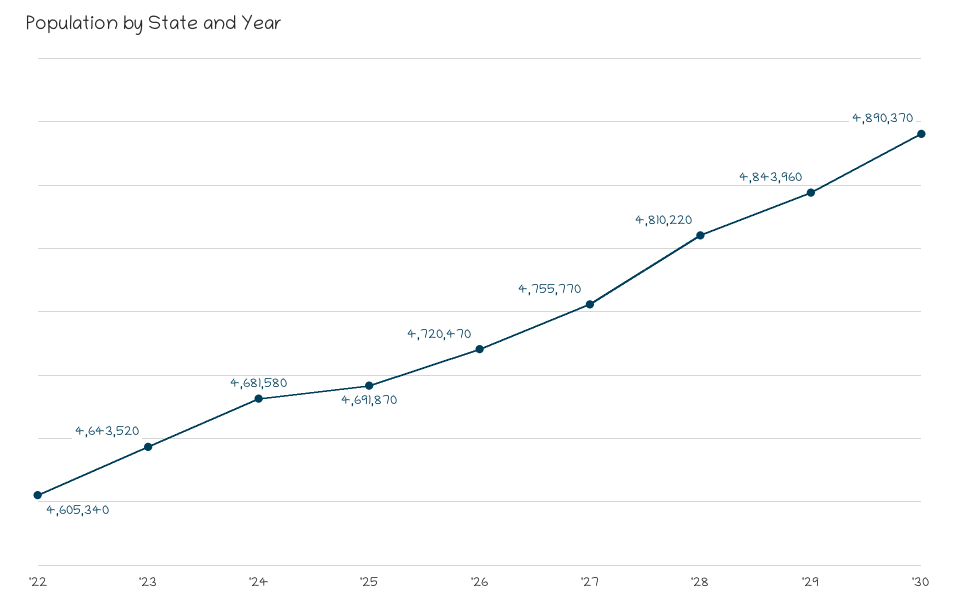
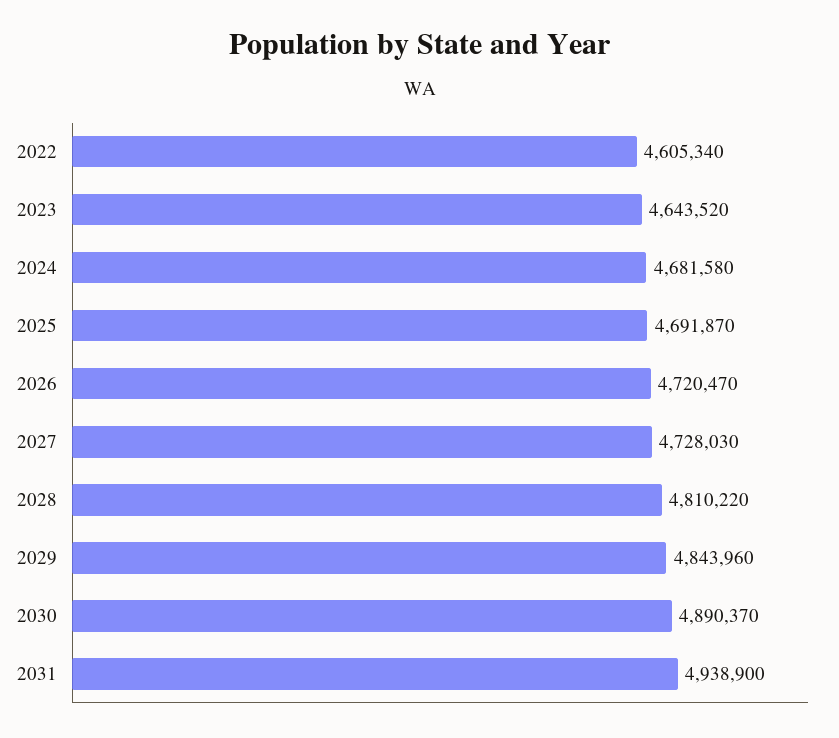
'27: 4755770 -> 4728030
2031: none -> 4938900

